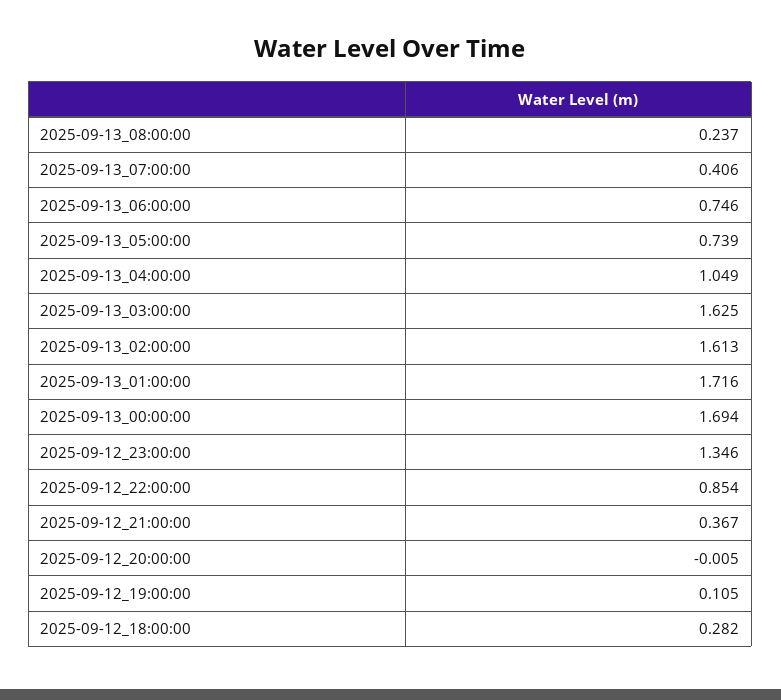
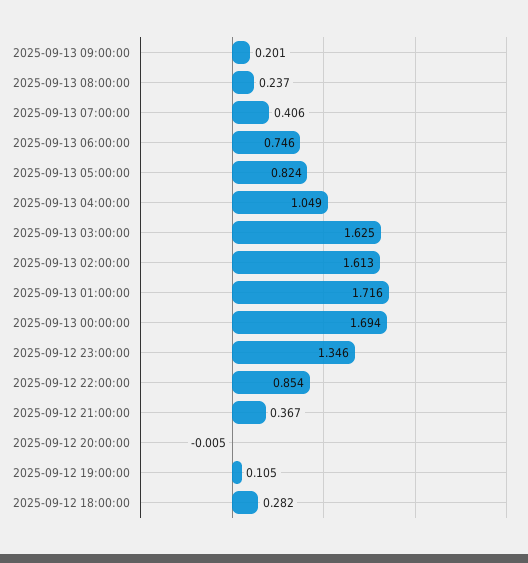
2025-09-13_05:00:00: 0.739 -> 0.824
2025-09-13 09:00:00: none -> 0.201

